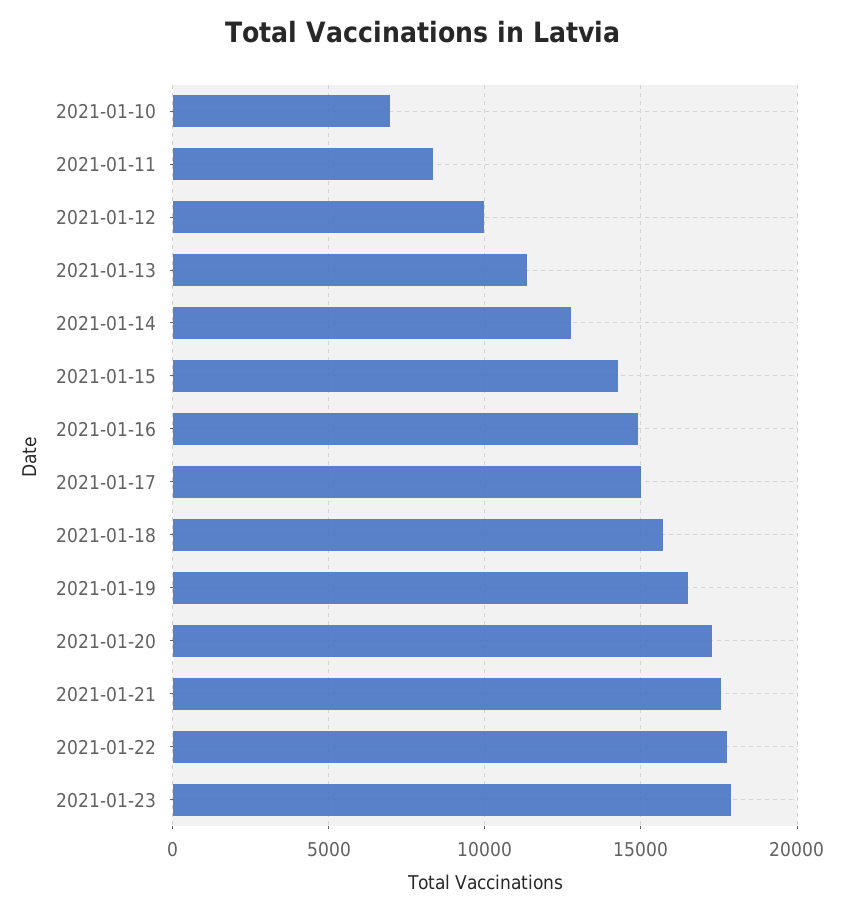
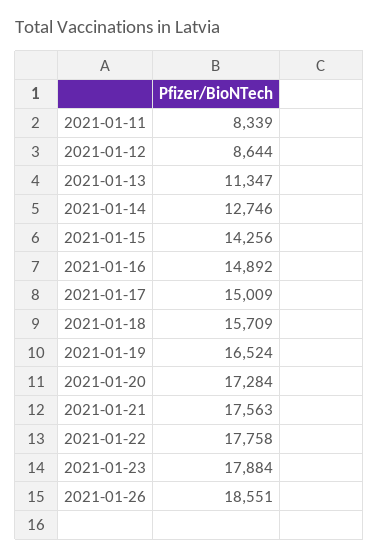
2021-01-10: 7000 -> none
2021-01-12: 10000 -> 8644
2021-01-26: none -> 18551

